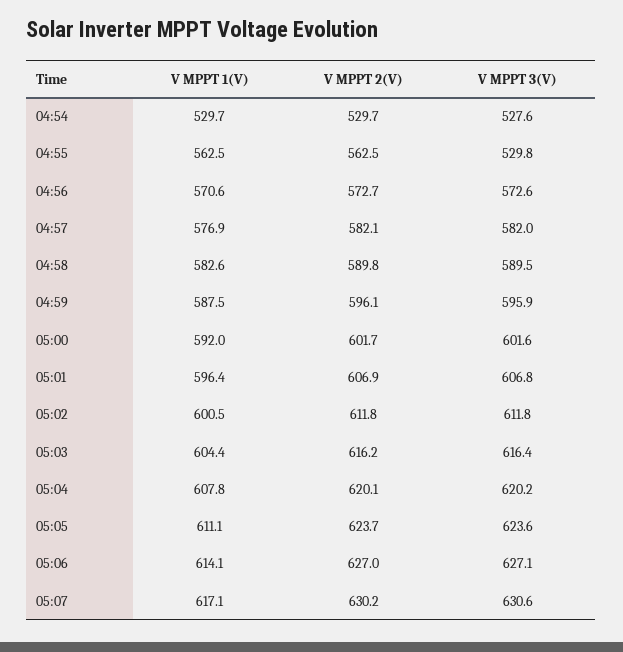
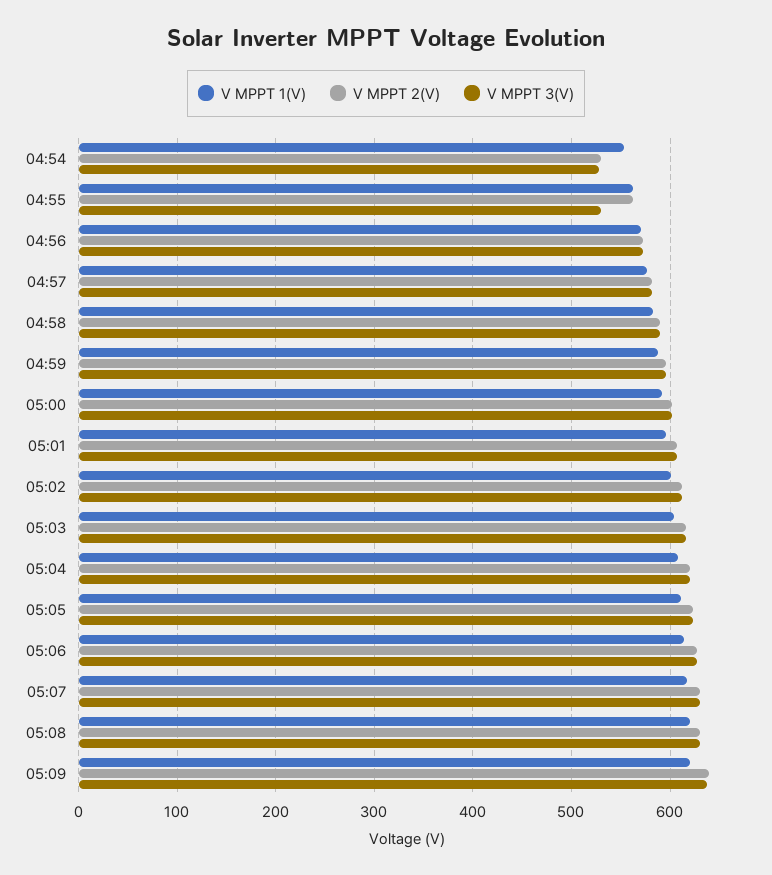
V MPPT 1(V), 04:54: 529.7 -> 550
V MPPT 1(V), 05:08: none -> 620
V MPPT 2(V), 05:08: none -> 630
V MPPT 3(V), 05:08: none -> 630
V MPPT 1(V), 05:09: none -> 620
V MPPT 2(V), 05:09: none -> 640
V MPPT 3(V), 05:09: none -> 640

